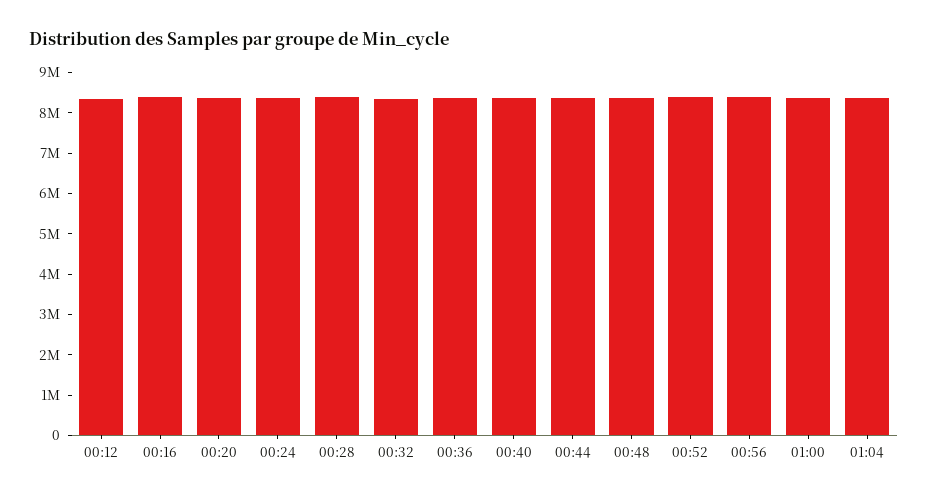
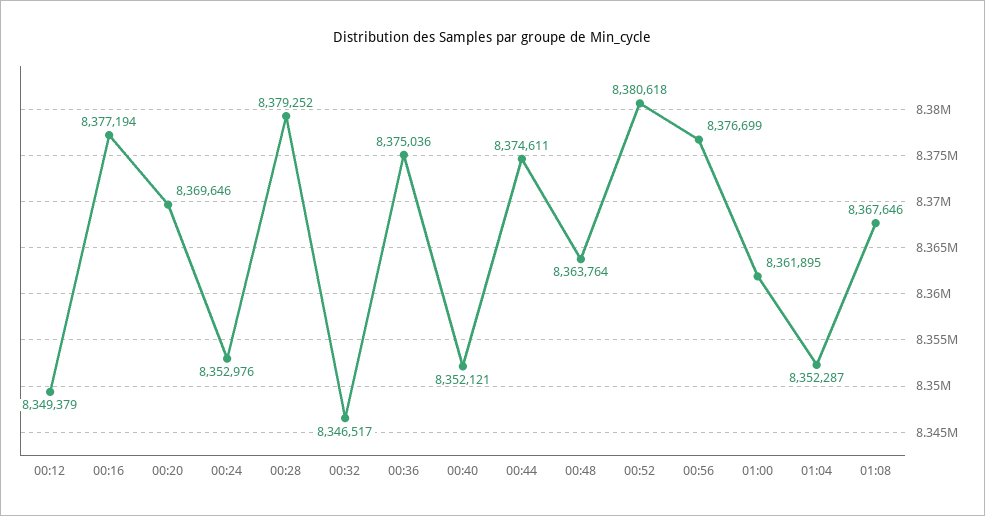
01:08: none -> 8367646

